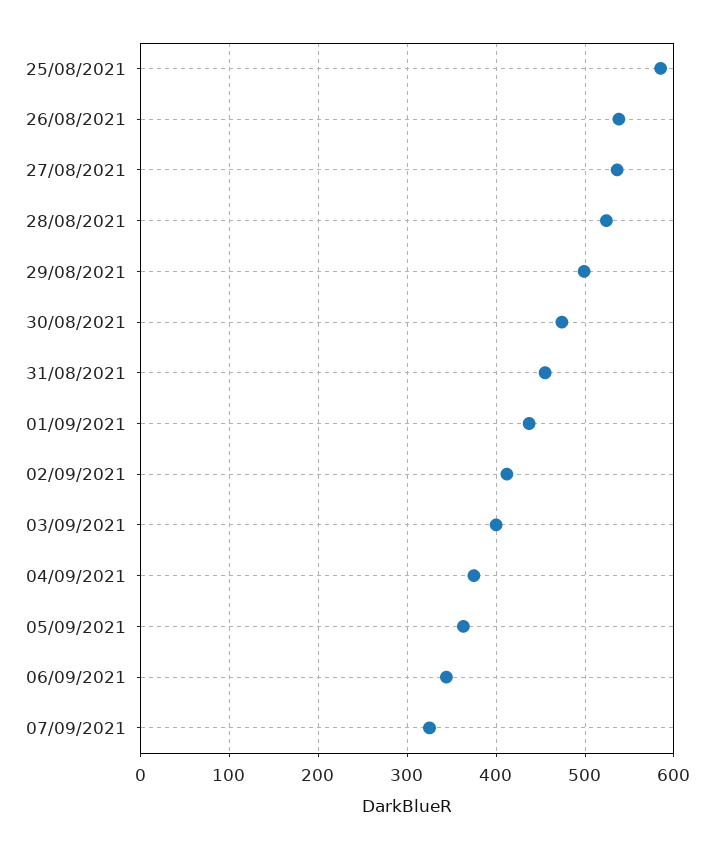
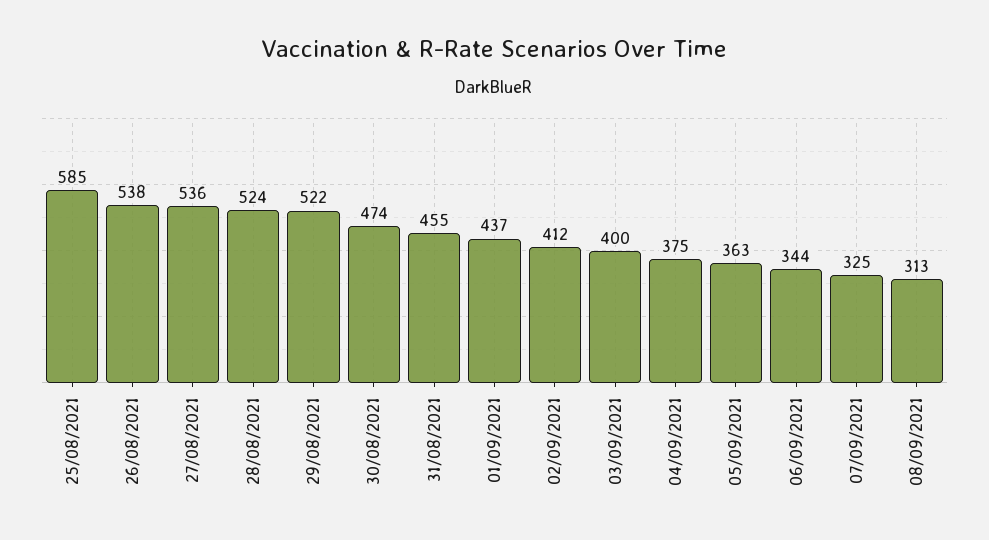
29/08/2021: 500 -> 522
08/09/2021: none -> 313

